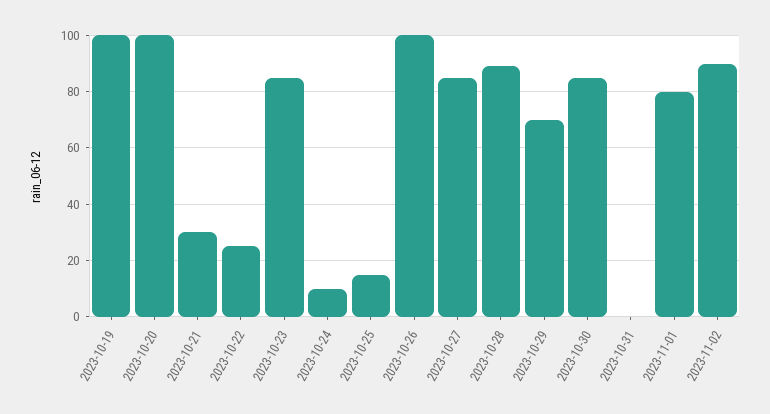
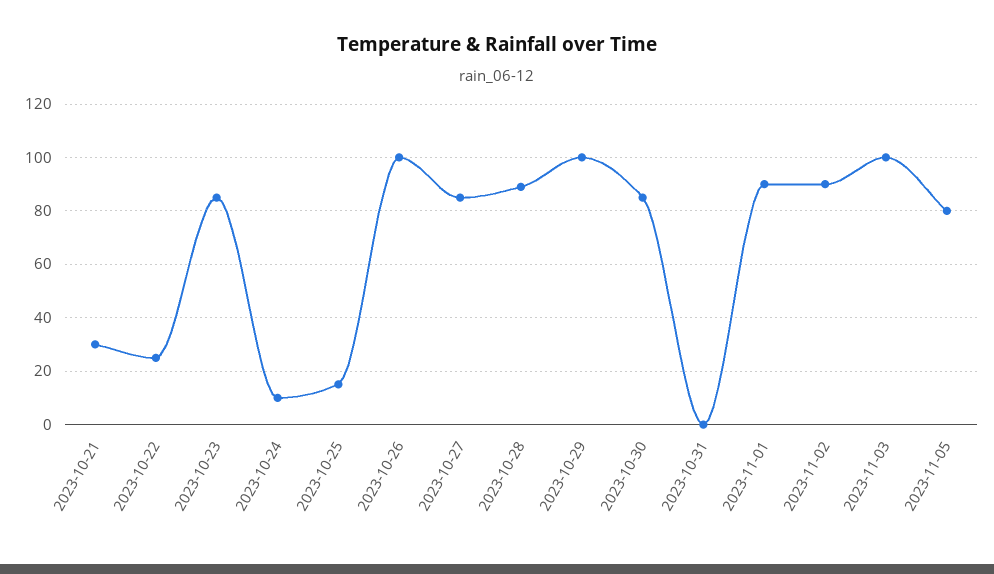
2023-10-19: 100 -> none
2023-10-20: 100 -> none
2023-10-29: 70 -> 100
2023-11-01: 80 -> 90
2023-11-03: none -> 100
2023-11-05: none -> 80

